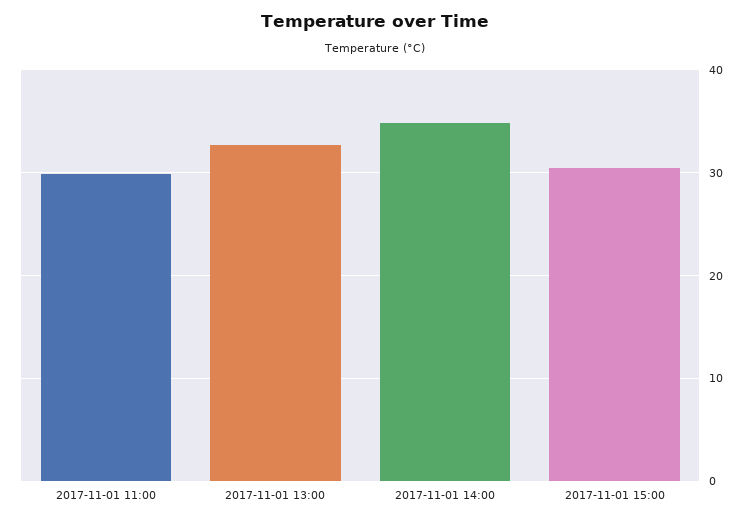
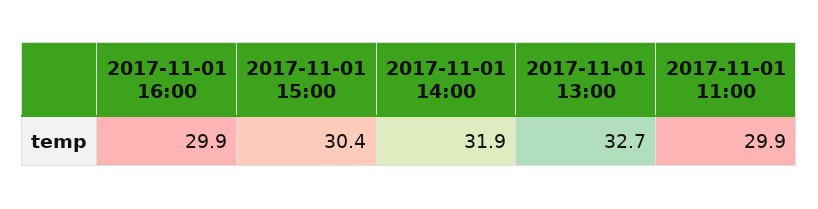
2017-11-01 14:00: 35 -> 31.9
2017-11-01 16:00: none -> 29.9

